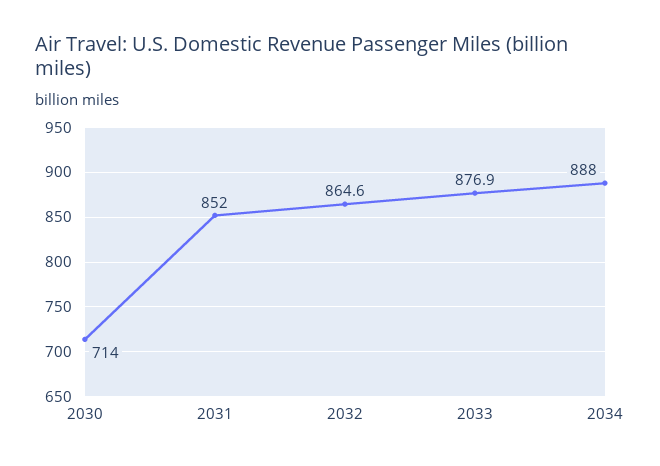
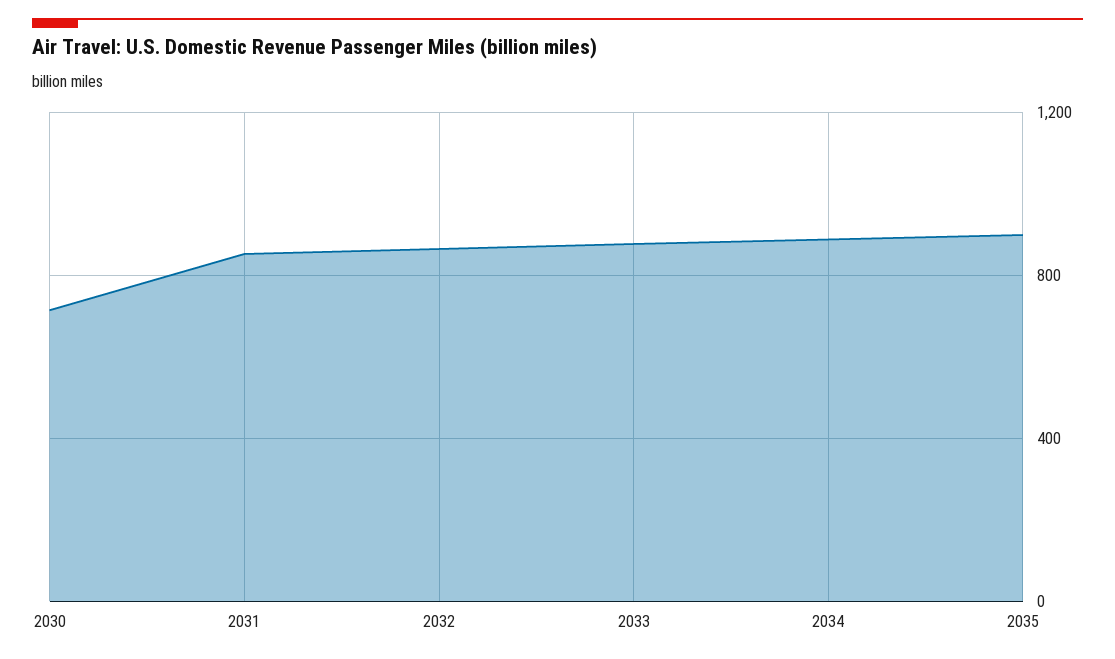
2035: none -> 900

